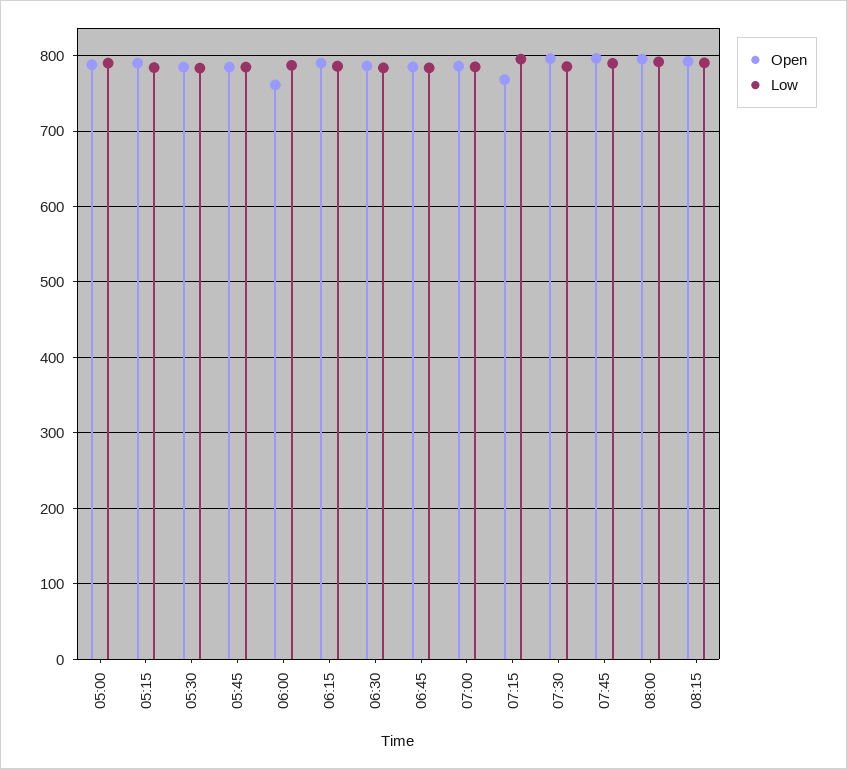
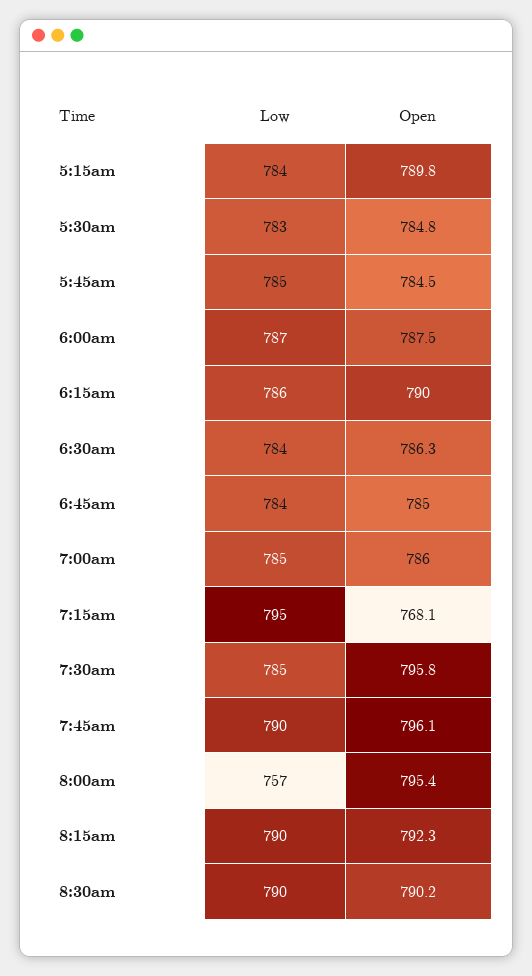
Open, 05:00: 790 -> none
Low, 05:00: 790 -> none
Open, 06:00: 760 -> 787.5
Low, 08:00: 790 -> 757
Low, 8:30am: none -> 790
Open, 8:30am: none -> 790.2

